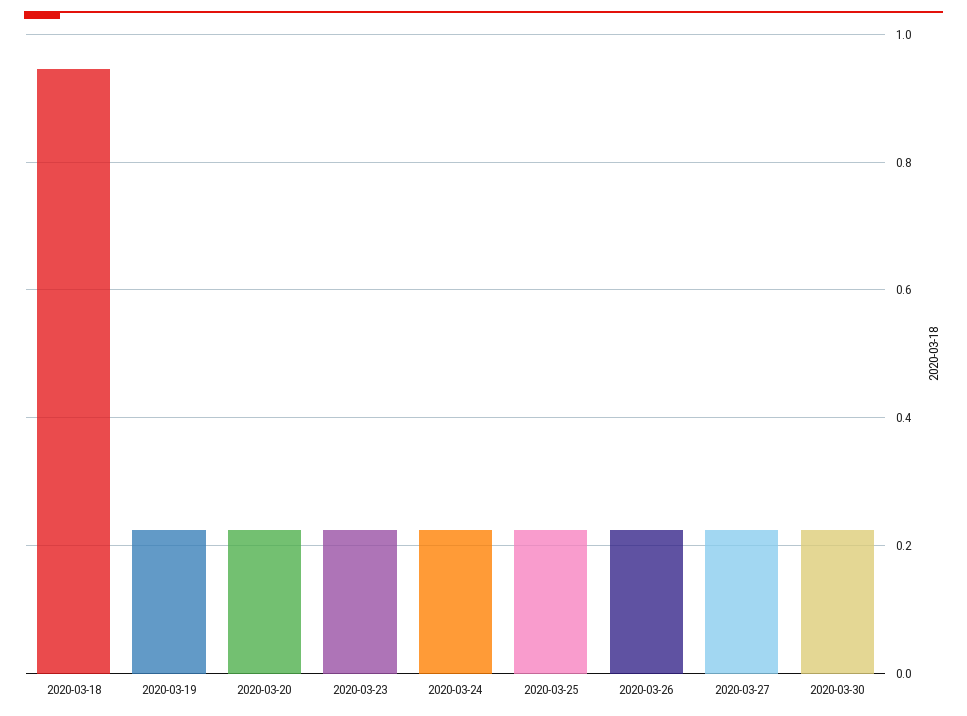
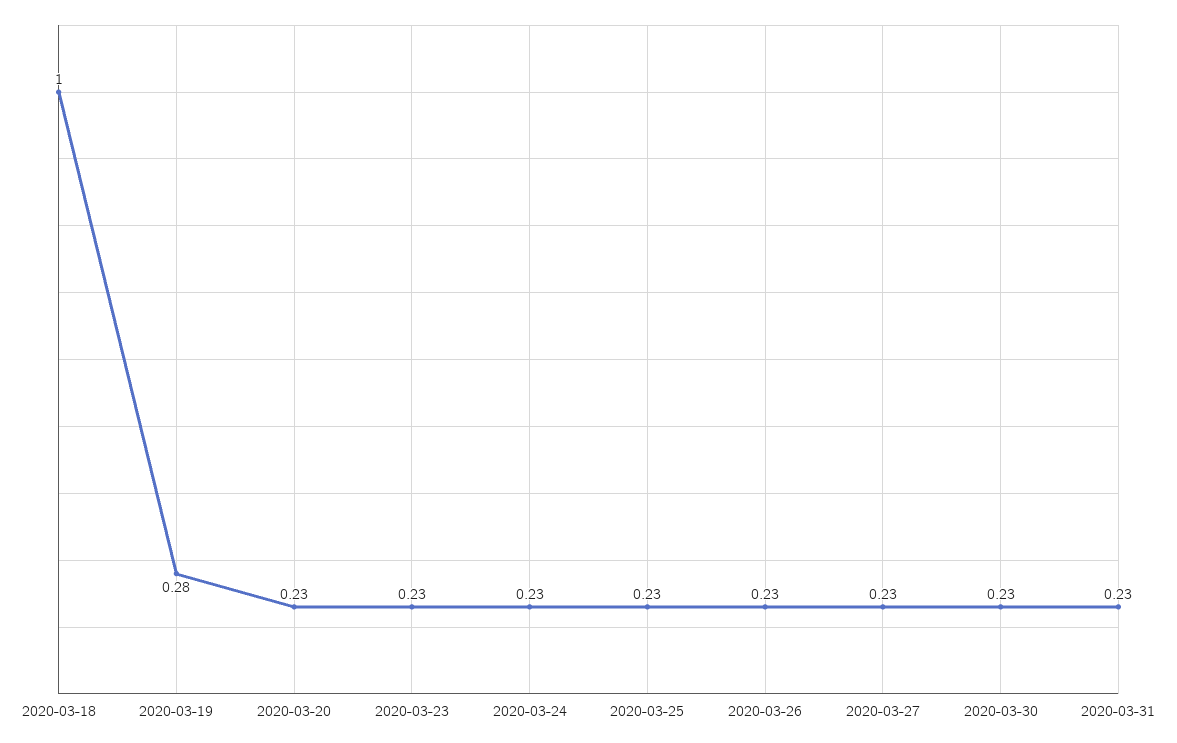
2020-03-18: 0.94 -> 1
2020-03-19: 0.22 -> 0.28
2020-03-31: none -> 0.23

